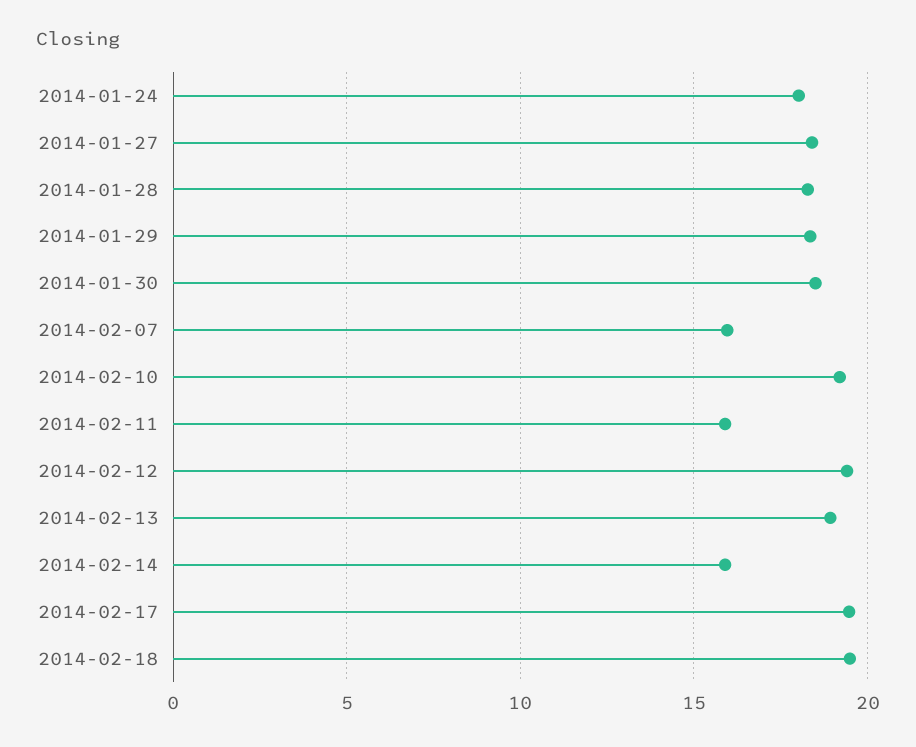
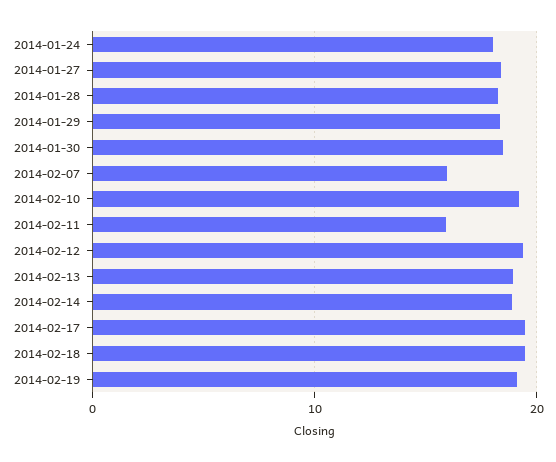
2014-02-14: 16 -> 19
2014-02-19: none -> 19

